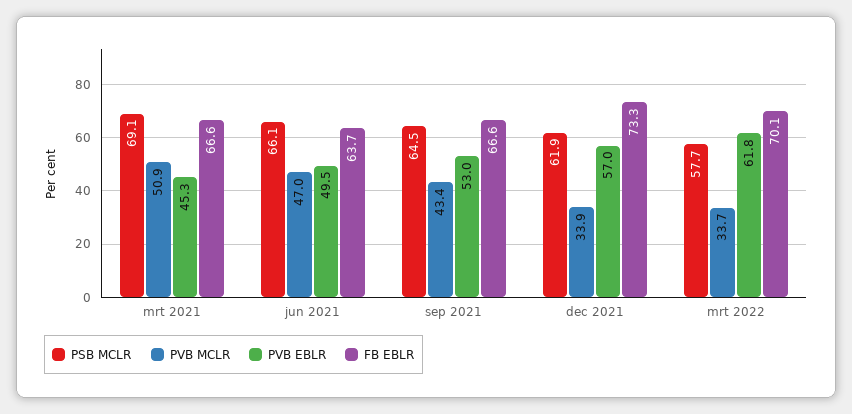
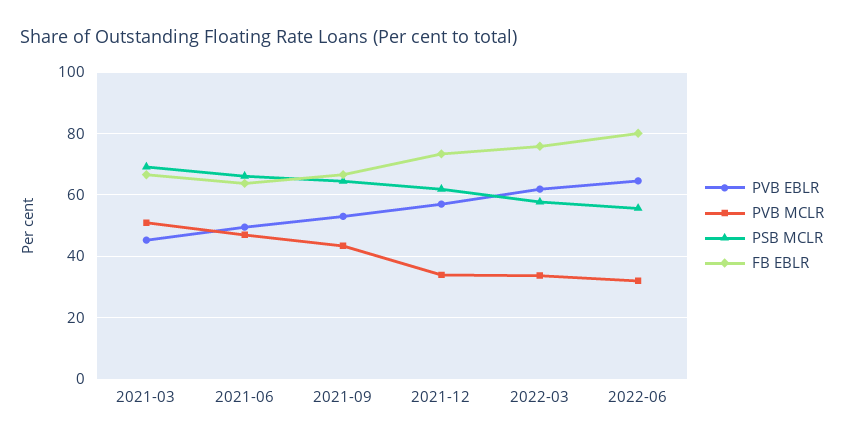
FB EBLR, mrt 2022: 70.1 -> 76
PVB EBLR, 2022-06: none -> 64
PVB MCLR, 2022-06: none -> 32
PSB MCLR, 2022-06: none -> 56
FB EBLR, 2022-06: none -> 80

